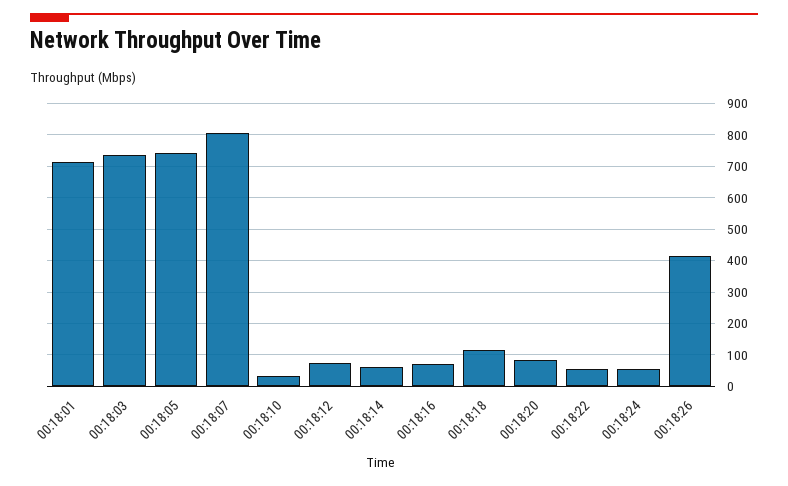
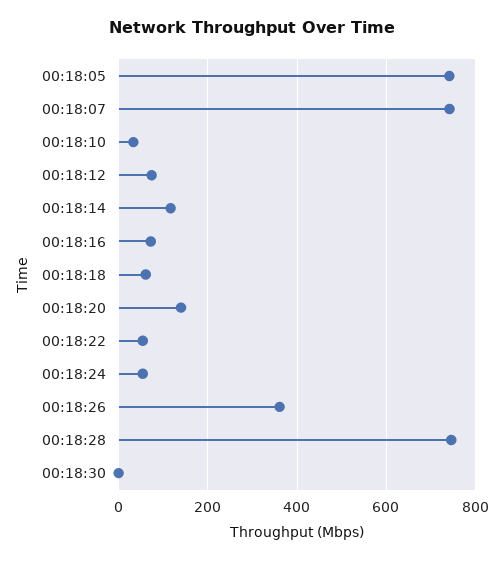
00:18:01: 720 -> none
00:18:03: 740 -> none
00:18:07: 800 -> 740
00:18:14: 60 -> 120
00:18:18: 120 -> 60
00:18:20: 80 -> 140
00:18:26: 420 -> 360
00:18:28: none -> 740
00:18:30: none -> 0

